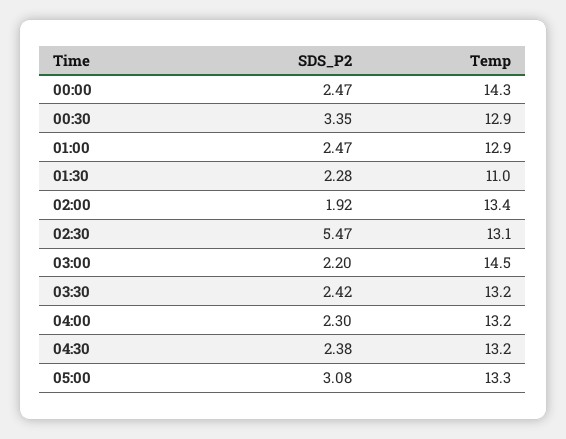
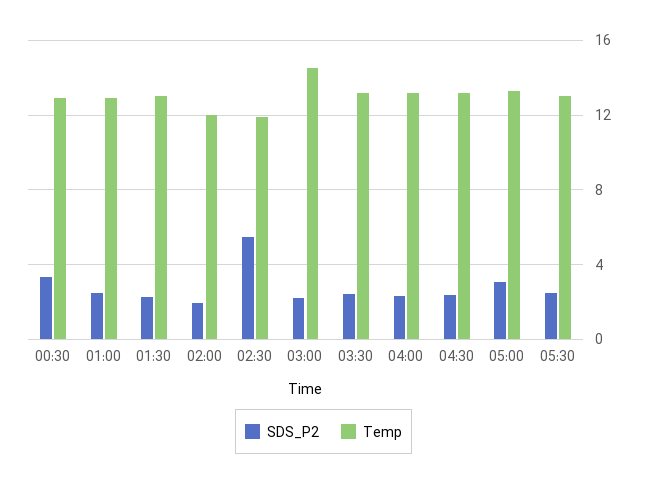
SDS_P2, 00:00: 2.47 -> none
Temp, 00:00: 14.3 -> none
Temp, 01:30: 11 -> 13
Temp, 02:00: 13.4 -> 12
Temp, 02:30: 13.1 -> 12
SDS_P2, 05:30: none -> 2.5
Temp, 05:30: none -> 13

